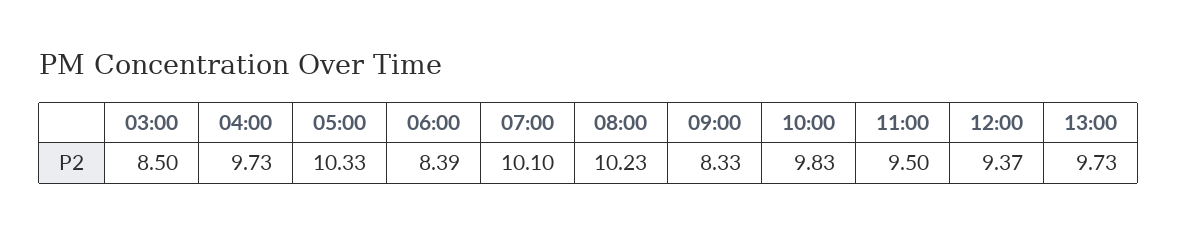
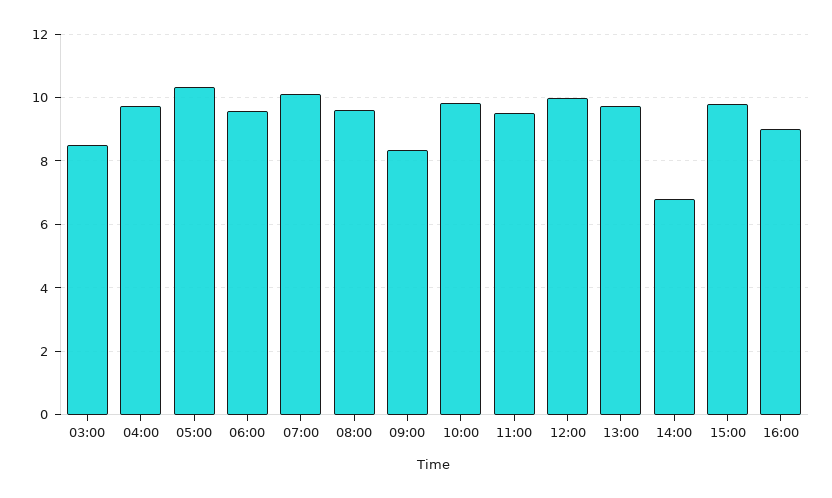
06:00: 8.39 -> 9.6
08:00: 10.23 -> 9.6
12:00: 9.37 -> 10
14:00: none -> 6.8
15:00: none -> 9.8
16:00: none -> 9

